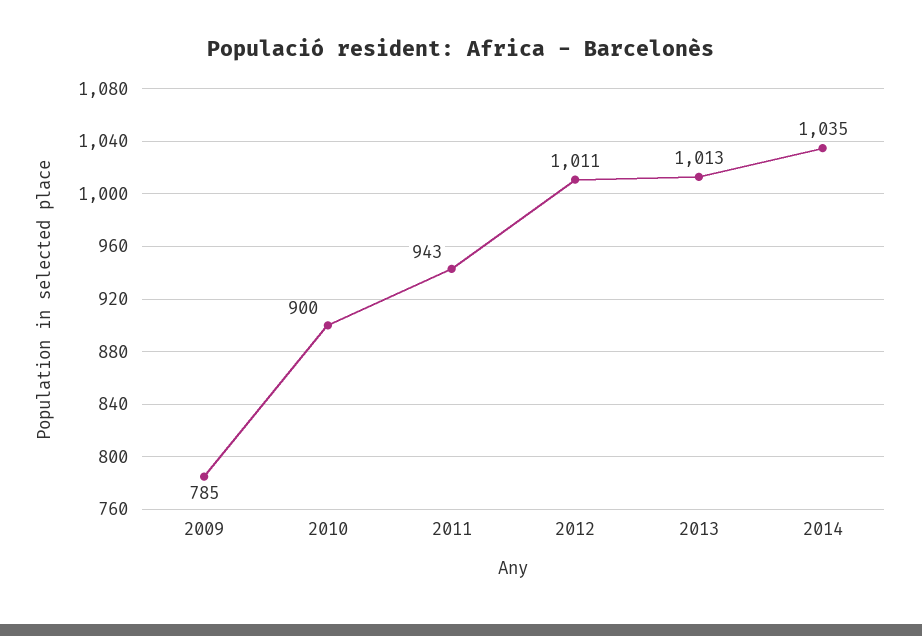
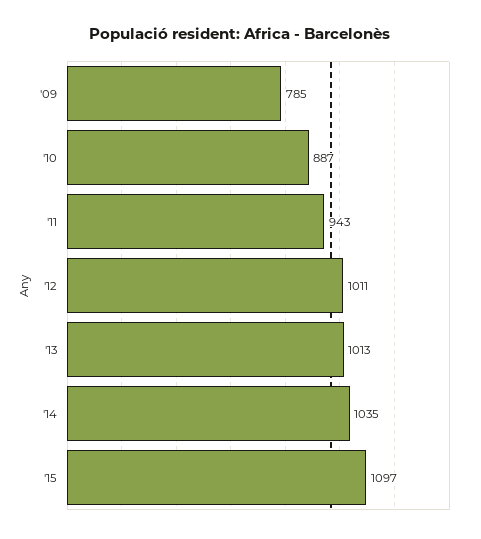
2010: 900 -> 887
'15: none -> 1097

